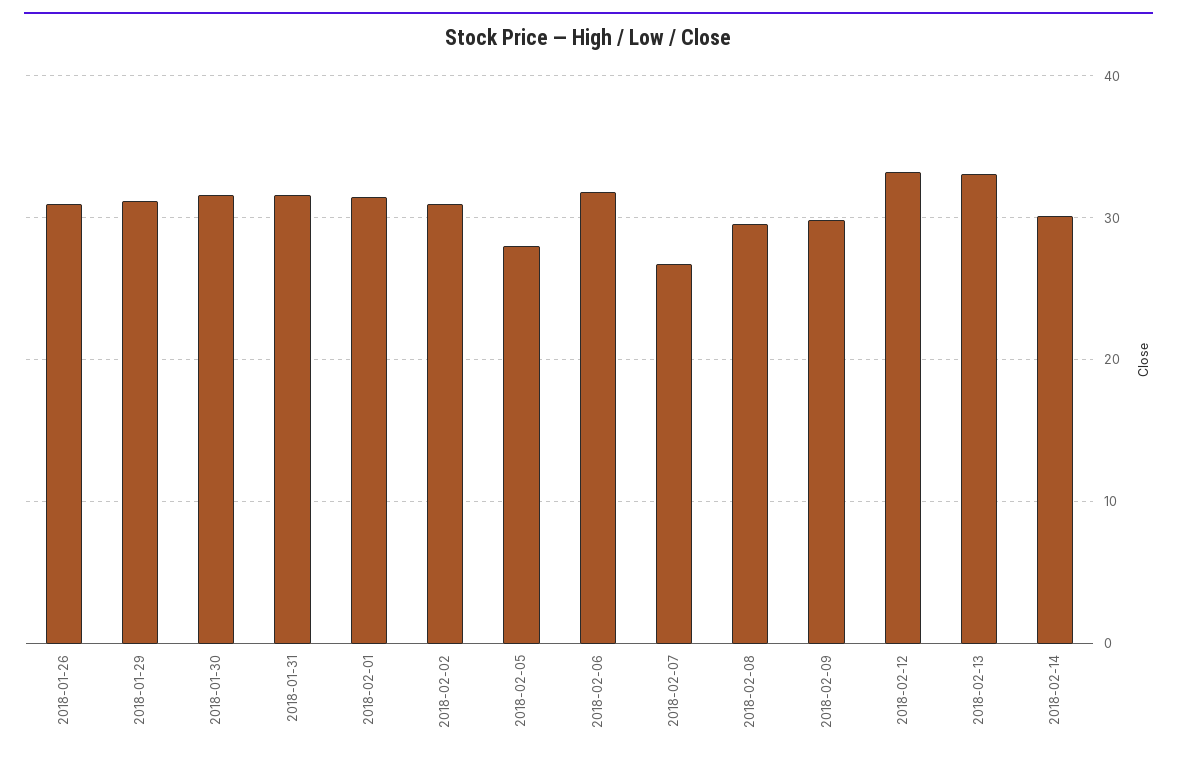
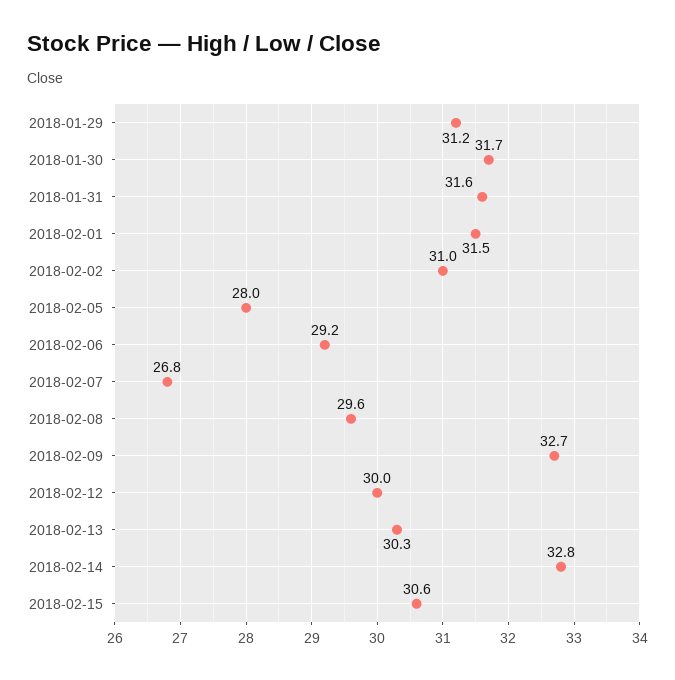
2018-01-26: 31 -> none
2018-02-06: 32 -> 29.2
2018-02-09: 30 -> 32.7
2018-02-12: 33 -> 30
2018-02-13: 33 -> 30.3
2018-02-14: 30 -> 32.8
2018-02-15: none -> 30.6

